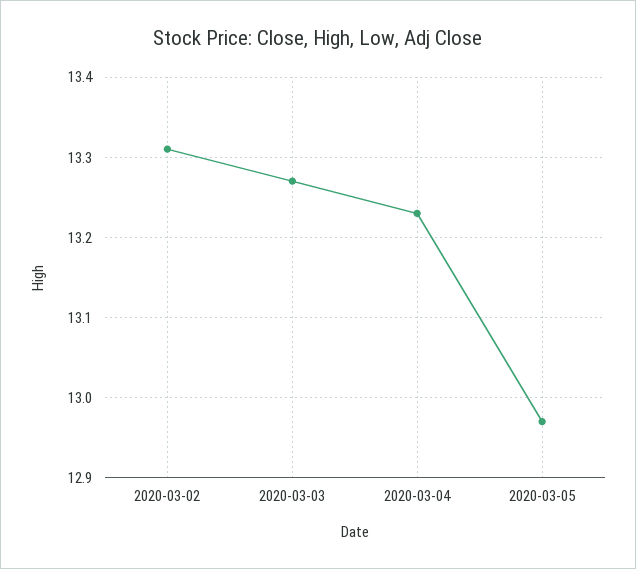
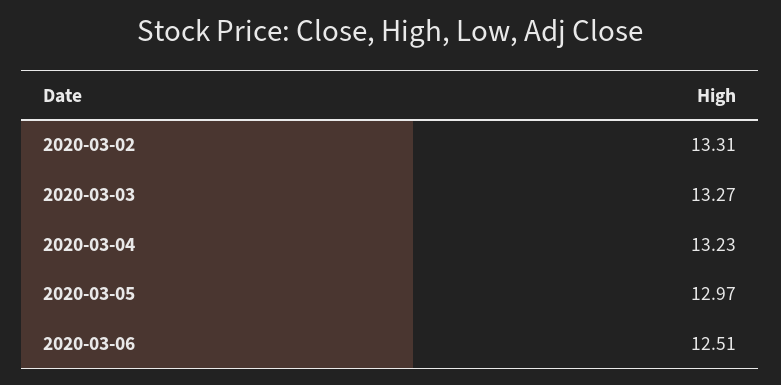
2020-03-06: none -> 12.51

